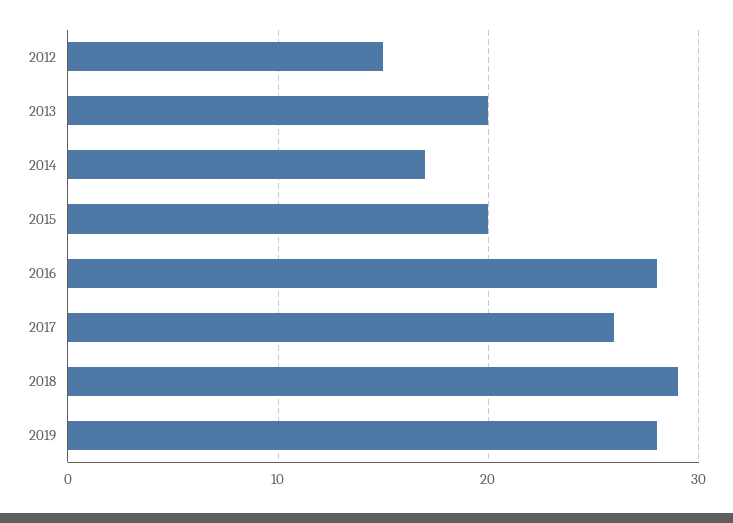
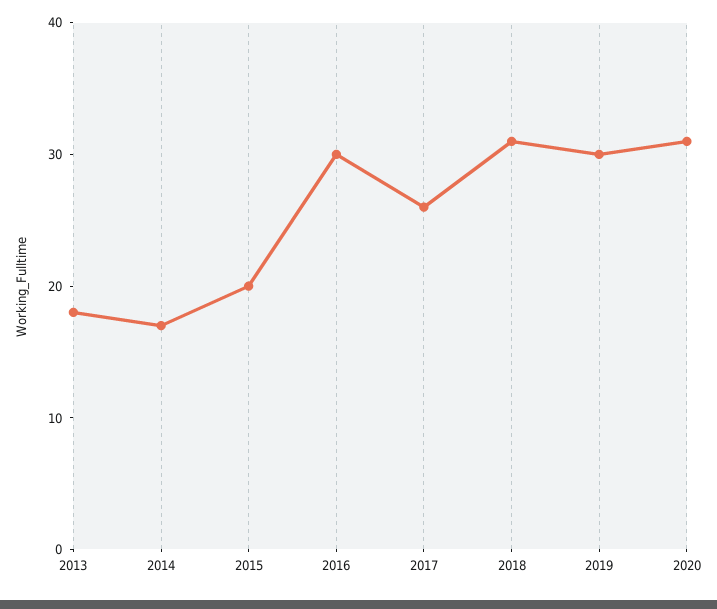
2012: 15 -> none
2013: 20 -> 18
2016: 28 -> 30
2018: 29 -> 31
2019: 28 -> 30
2020: none -> 31

